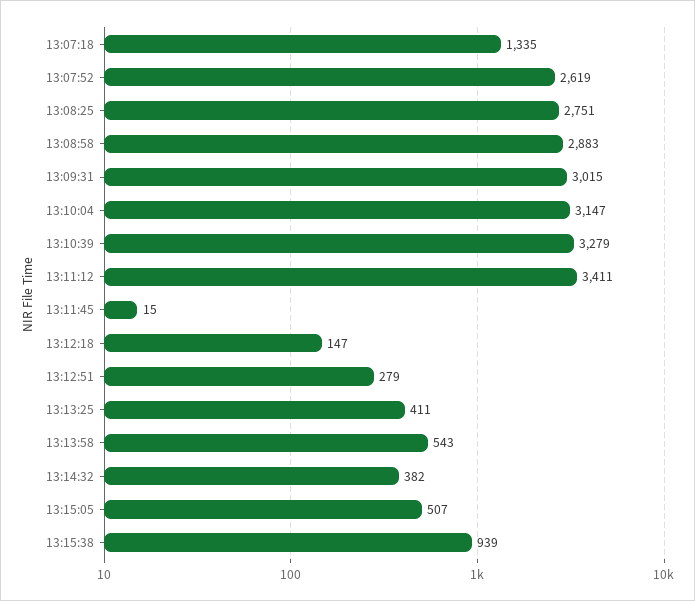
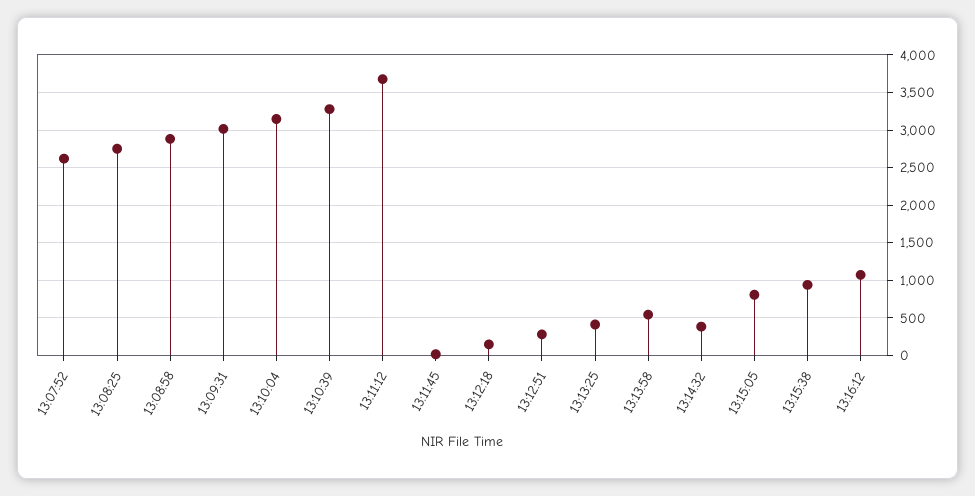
13:07:18: 1335 -> none
13:11:12: 3411 -> 3700
13:15:05: 507 -> 800
13:16:12: none -> 1100

